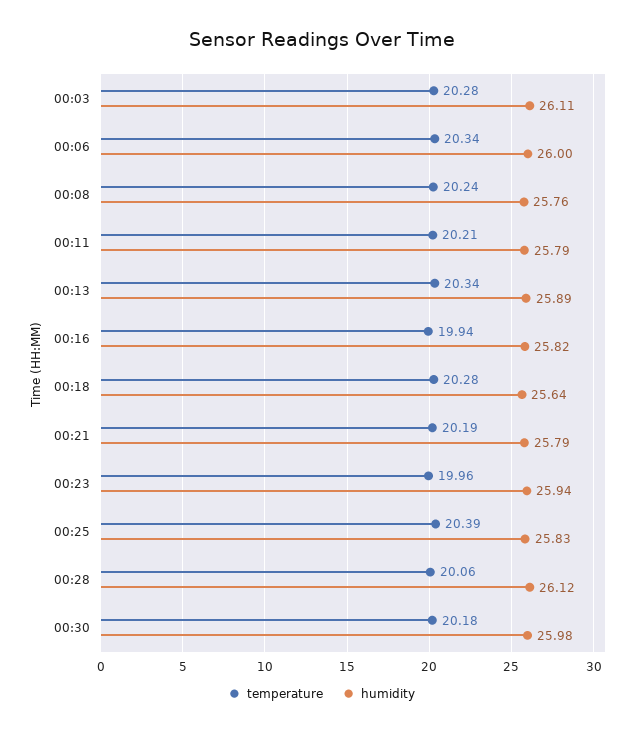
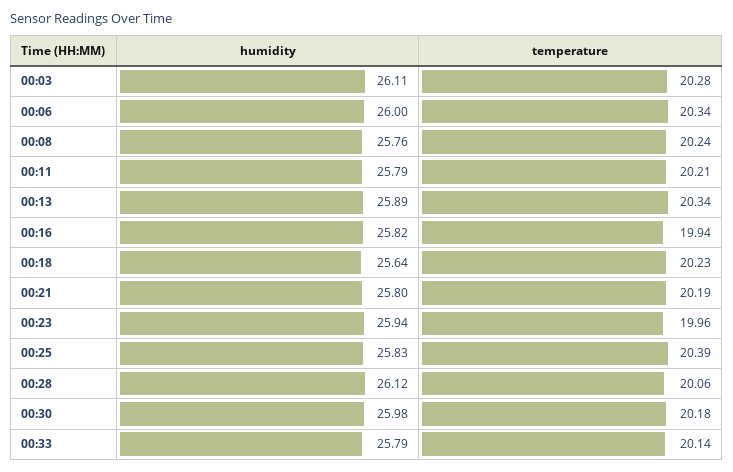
temperature, 00:18: 20.28 -> 20.23
humidity, 00:21: 25.79 -> 25.8
humidity, 00:33: none -> 25.79
temperature, 00:33: none -> 20.14

